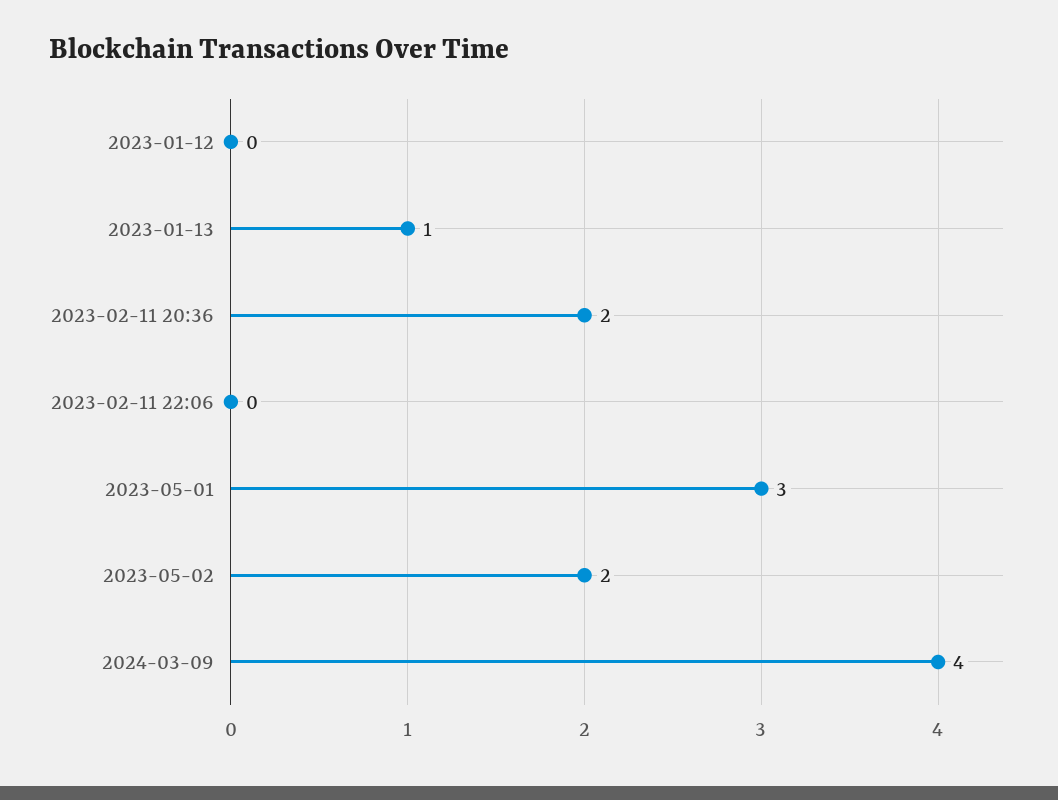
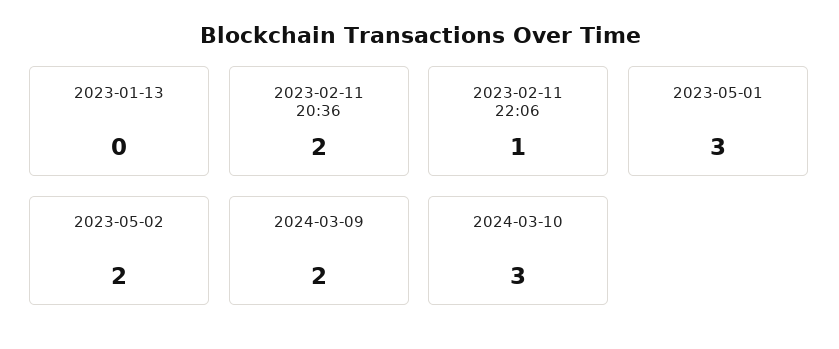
2023-01-12: 0 -> none
2023-01-13: 1 -> 0
2023-02-11 22:06: 0 -> 1
2024-03-09: 4 -> 2
2024-03-10: none -> 3

